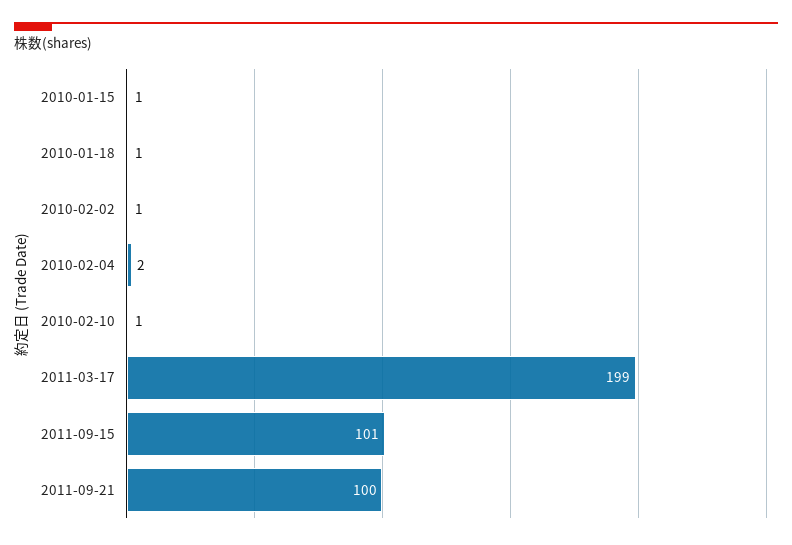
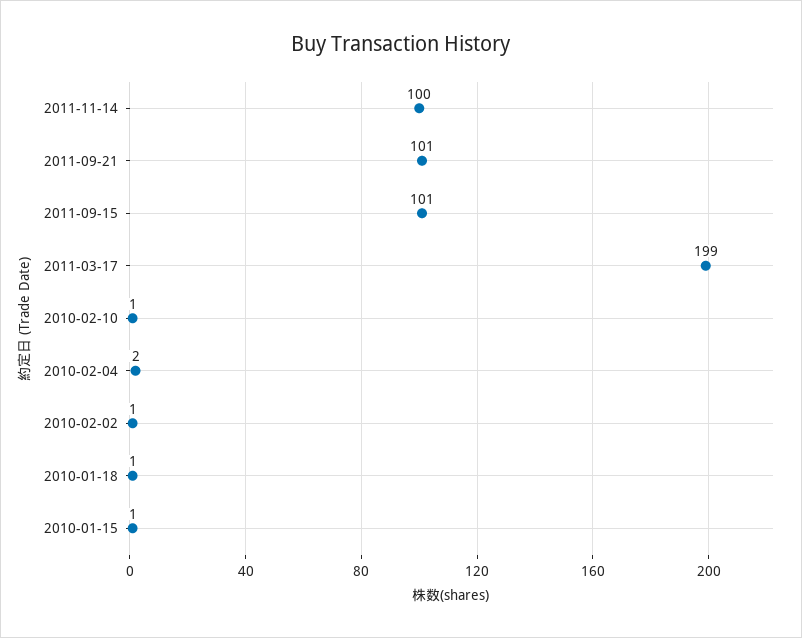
2011-09-21: 100 -> 101
2011-11-14: none -> 100

